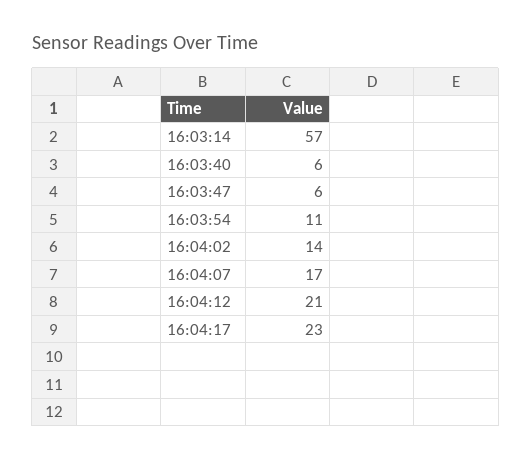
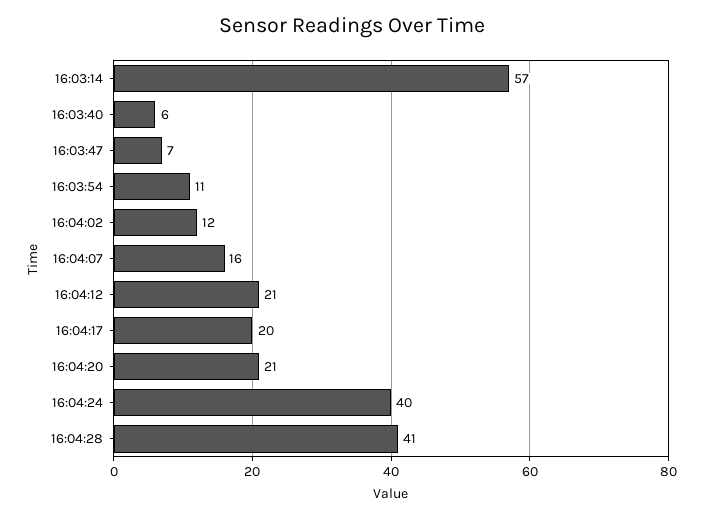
16:03:47: 6 -> 7
16:04:02: 14 -> 12
16:04:07: 17 -> 16
16:04:17: 23 -> 20
16:04:20: none -> 21
16:04:24: none -> 40
16:04:28: none -> 41

